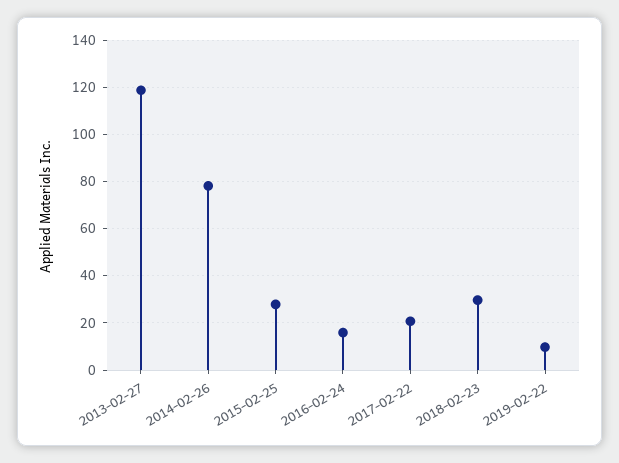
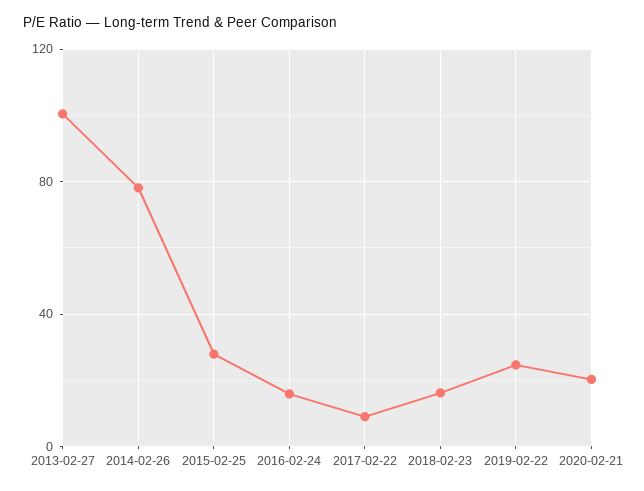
2013-02-27: 120 -> 100
2017-02-22: 20 -> 10
2018-02-23: 30 -> 15
2019-02-22: 10 -> 25
2020-02-21: none -> 20

